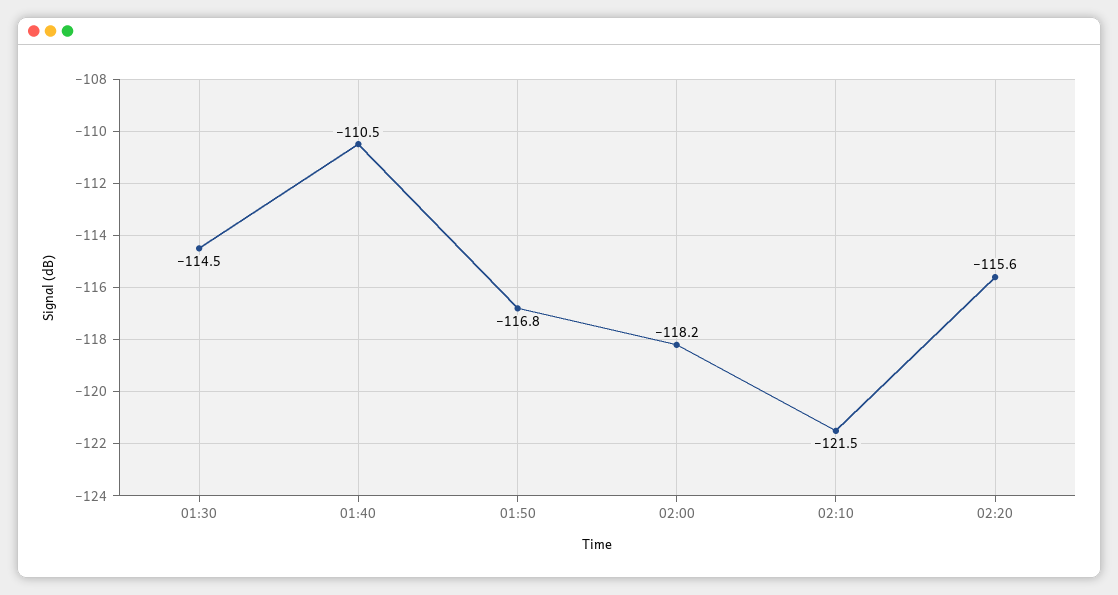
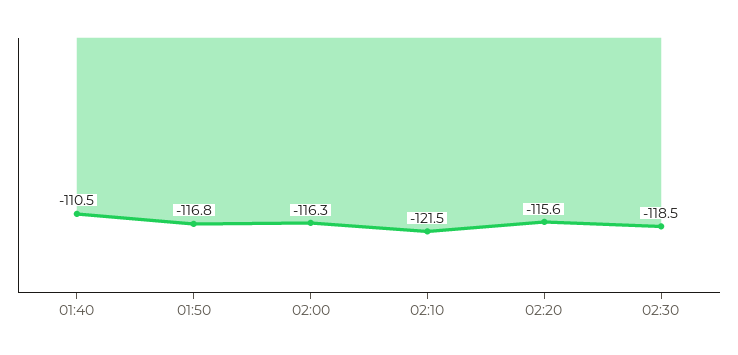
01:30: -114.5 -> none
02:00: -118.2 -> -116.3
02:30: none -> -118.5

